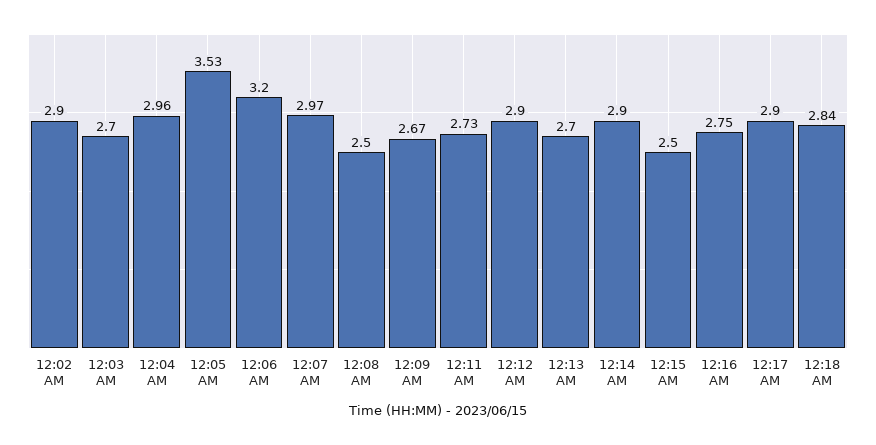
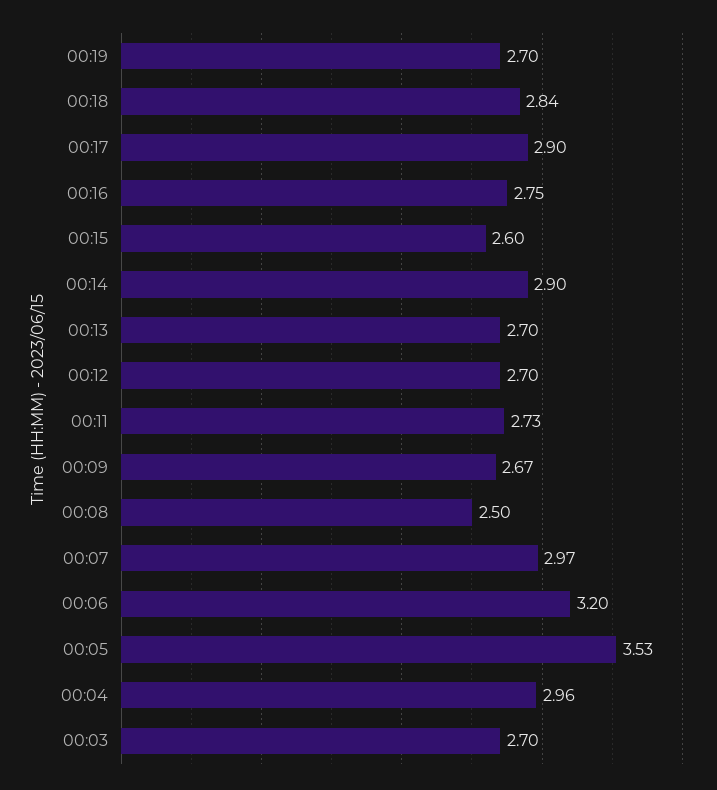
12:02 AM: 2.9 -> none
12:12 AM: 2.9 -> 2.7
12:15 AM: 2.5 -> 2.6
00:19: none -> 2.7

